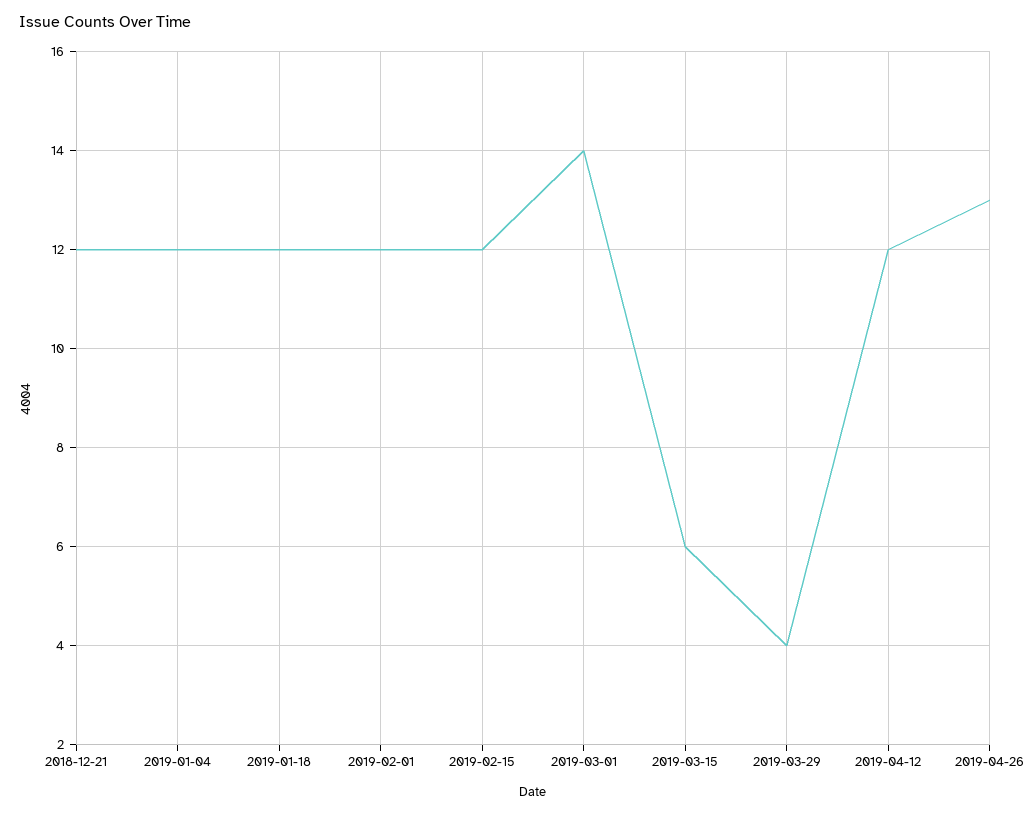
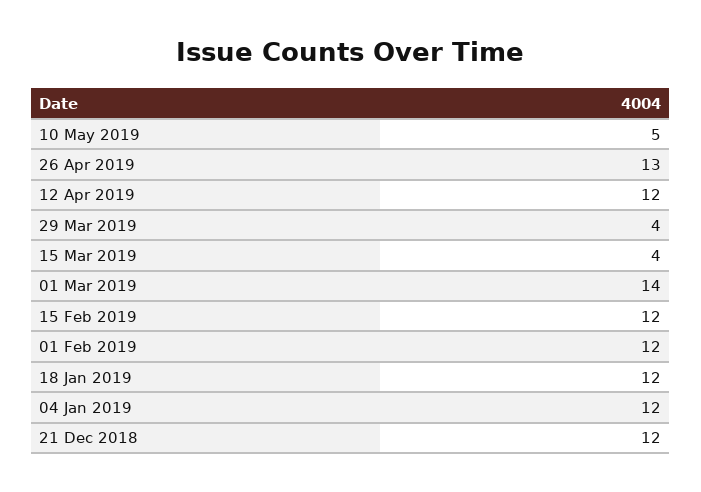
2019-03-15: 6 -> 4
10 May 2019: none -> 5

